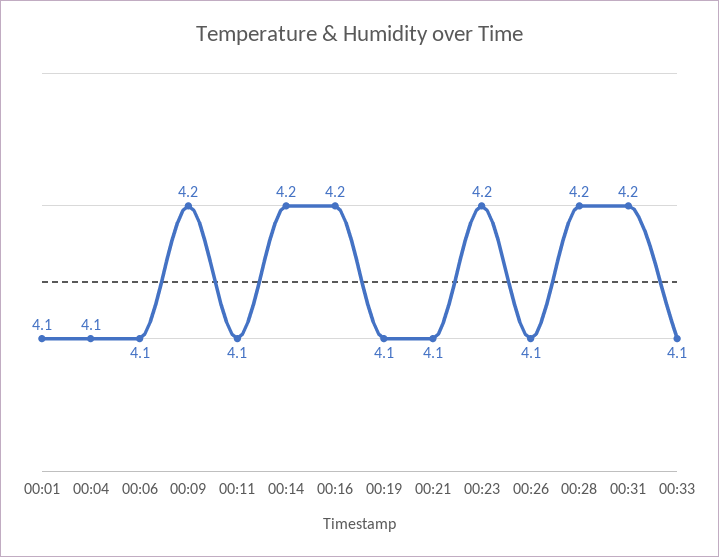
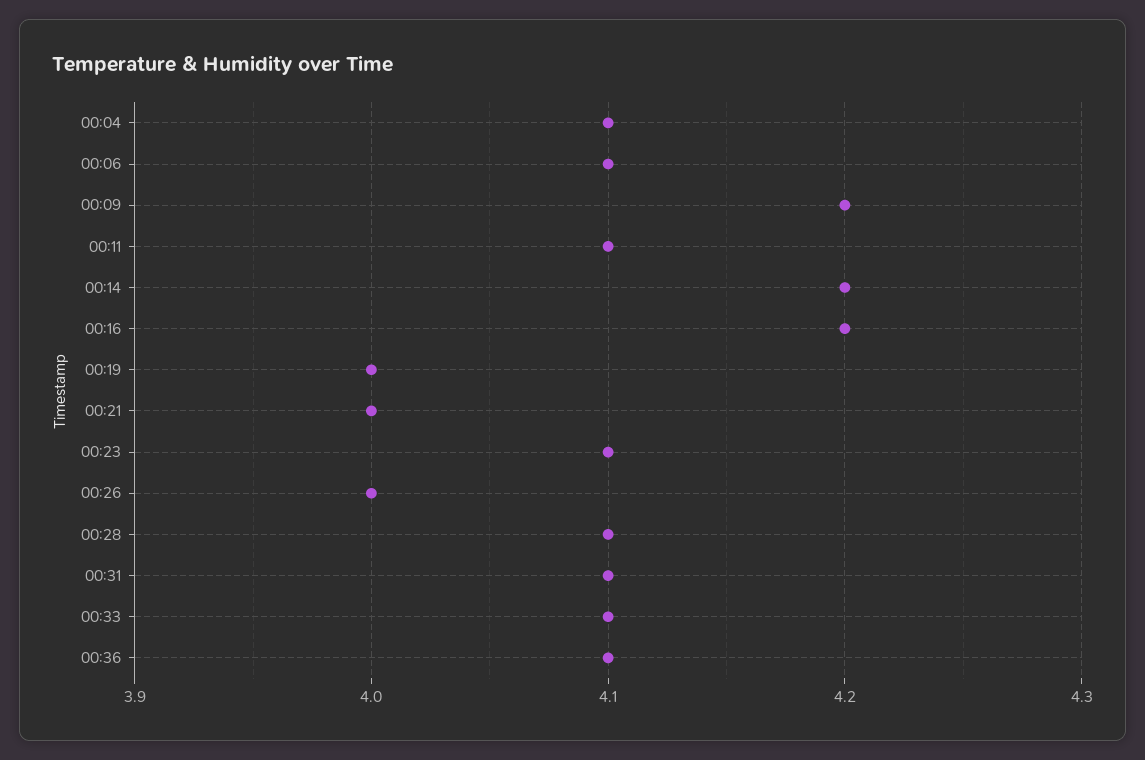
00:01: 4.1 -> none
00:19: 4.1 -> 4
00:21: 4.1 -> 4
00:23: 4.2 -> 4.1
00:26: 4.1 -> 4
00:28: 4.2 -> 4.1
00:31: 4.2 -> 4.1
00:36: none -> 4.1

